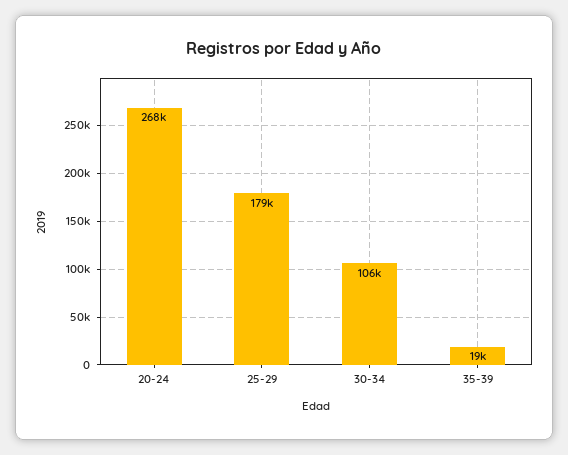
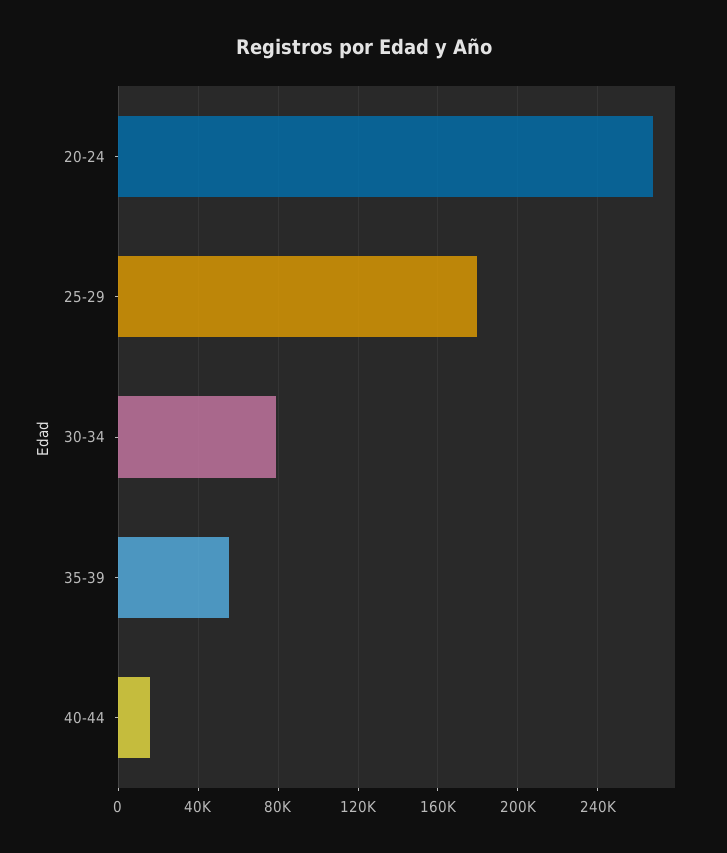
30-34: 106000 -> 80000
35-39: 19000 -> 55000
40-44: none -> 15000

